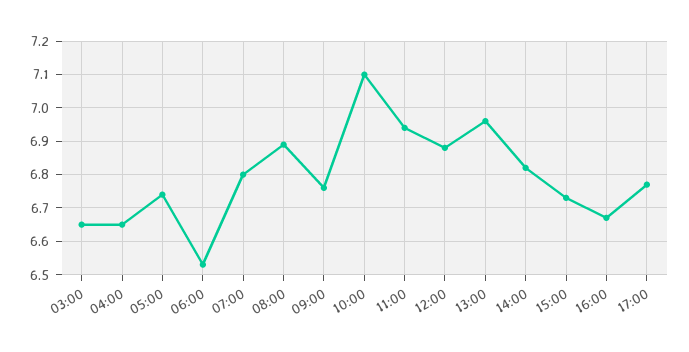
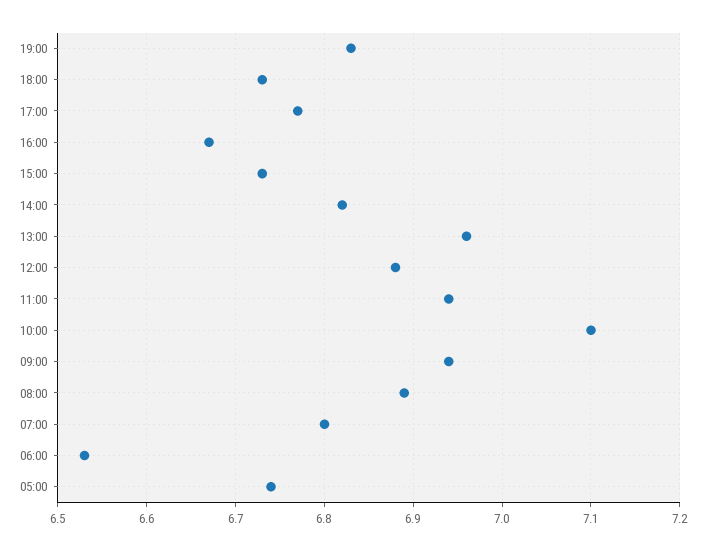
03:00: 6.65 -> none
04:00: 6.65 -> none
09:00: 6.75 -> 6.94
19:00: none -> 6.83
18:00: none -> 6.73

